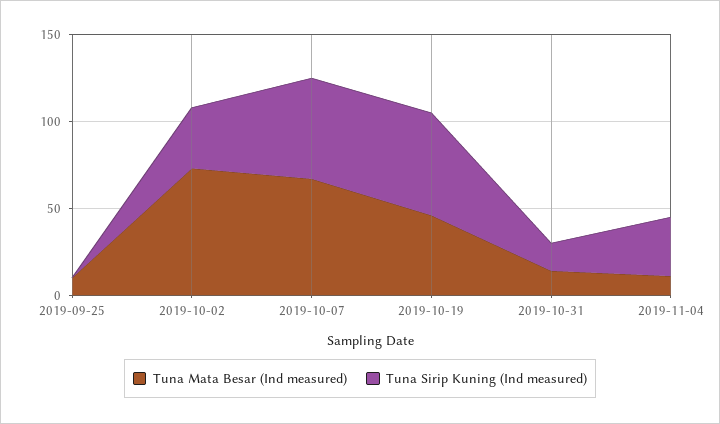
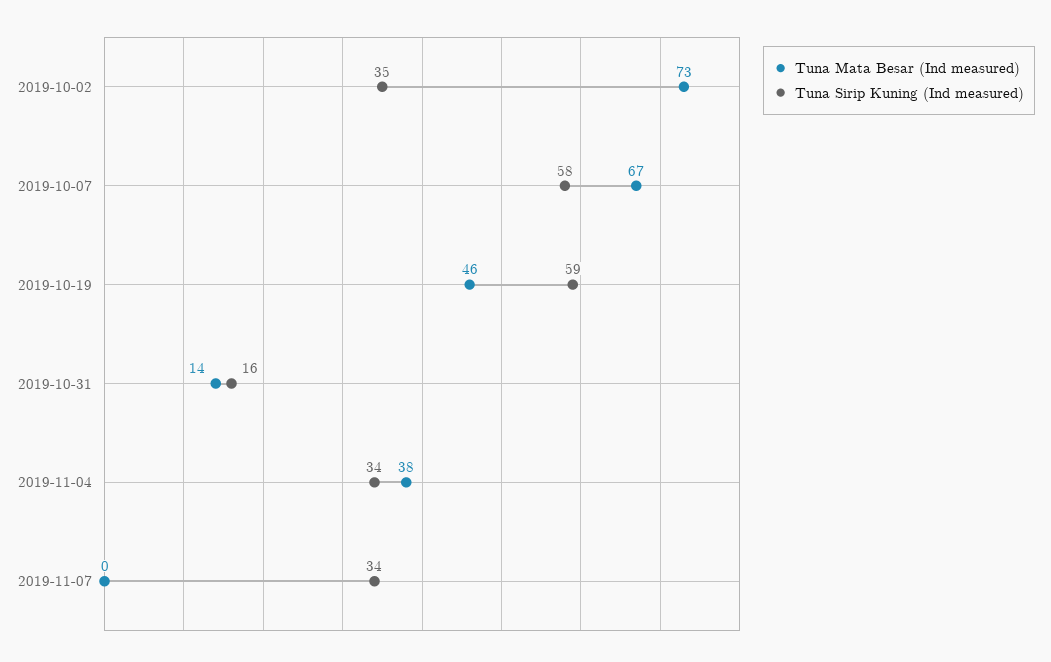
Tuna Mata Besar (Ind measured), 2019-09-25: 10 -> none
Tuna Sirip Kuning (Ind measured), 2019-09-25: 0 -> none
Tuna Mata Besar (Ind measured), 2019-11-04: 10 -> 38
Tuna Mata Besar (Ind measured), 2019-11-07: none -> 0
Tuna Sirip Kuning (Ind measured), 2019-11-07: none -> 34

